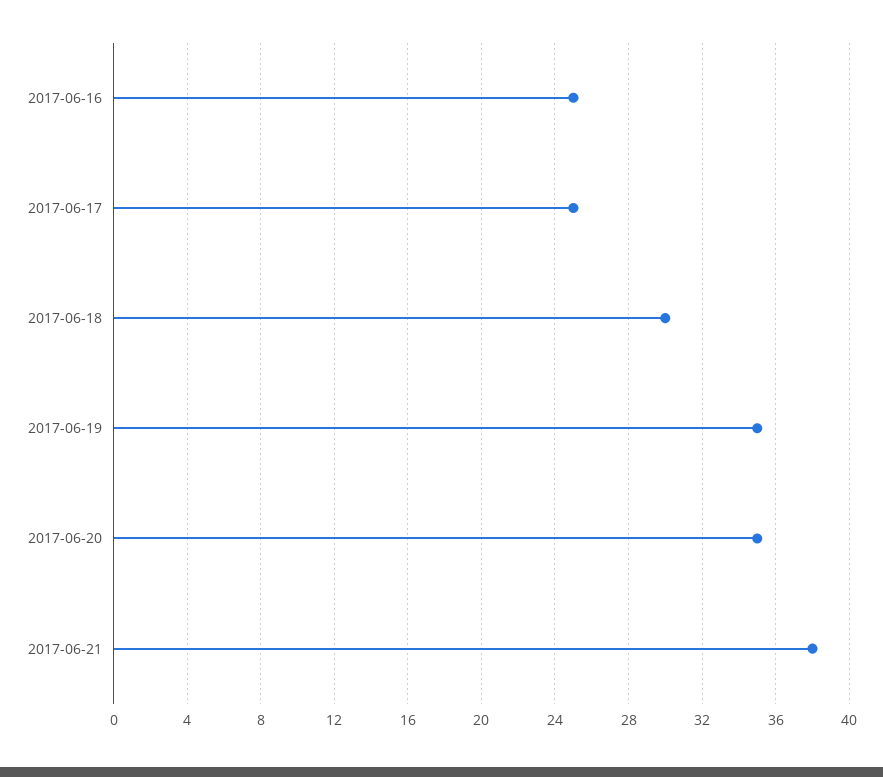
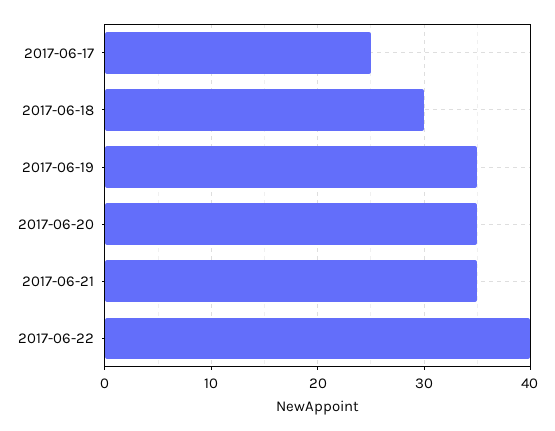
2017-06-16: 25 -> none
2017-06-21: 38 -> 35
2017-06-22: none -> 40

